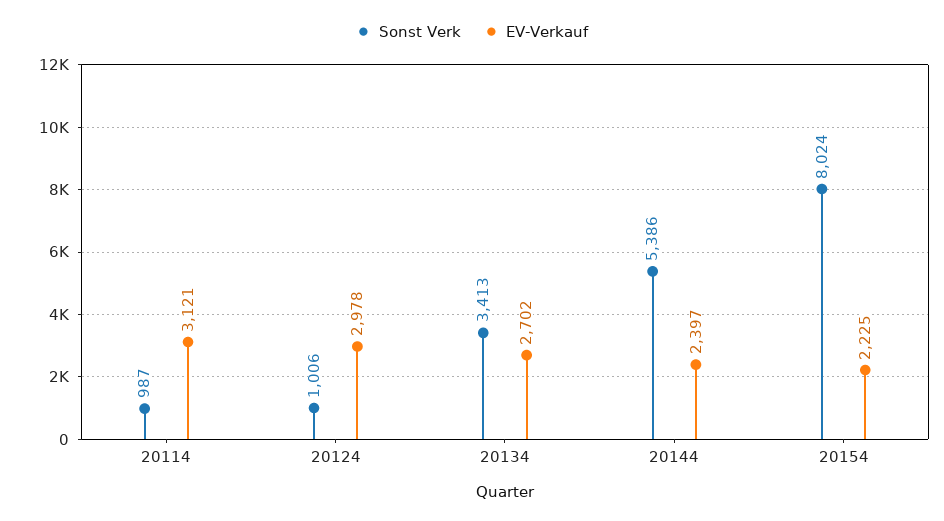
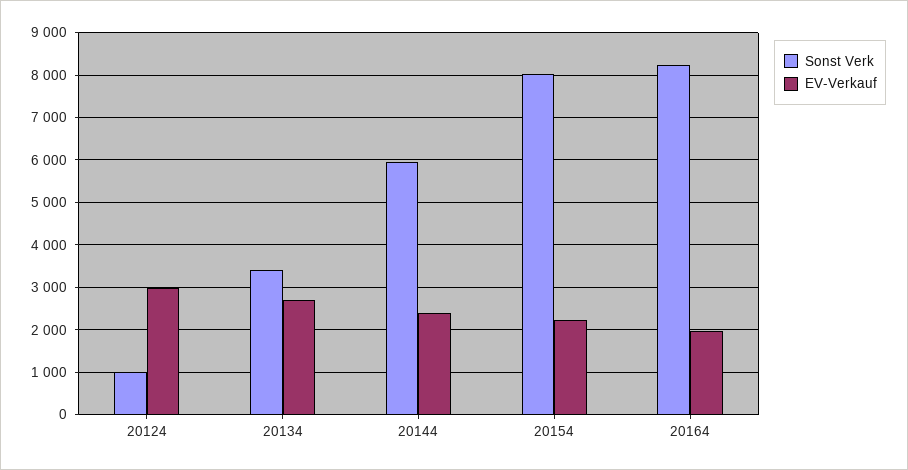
Sonst Verk, 20114: 987 -> none
EV-Verkauf, 20114: 3121 -> none
Sonst Verk, 20144: 5386 -> 6000
Sonst Verk, 20164: none -> 8200
EV-Verkauf, 20164: none -> 2000

